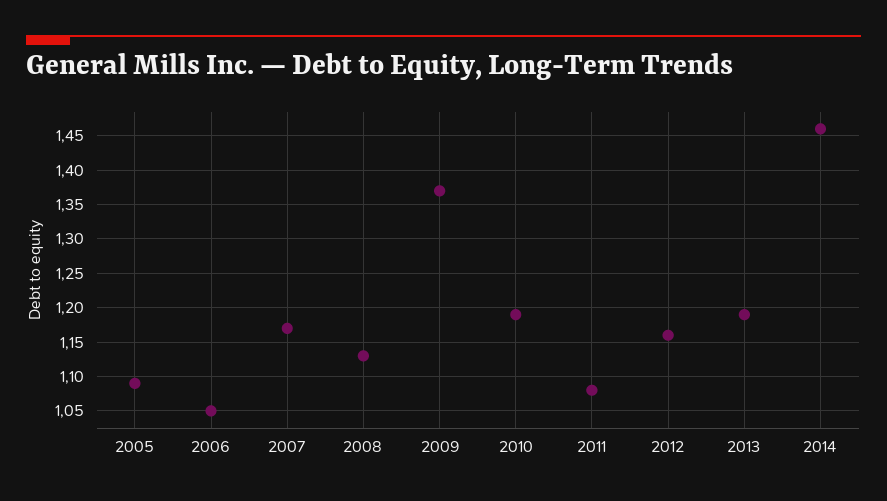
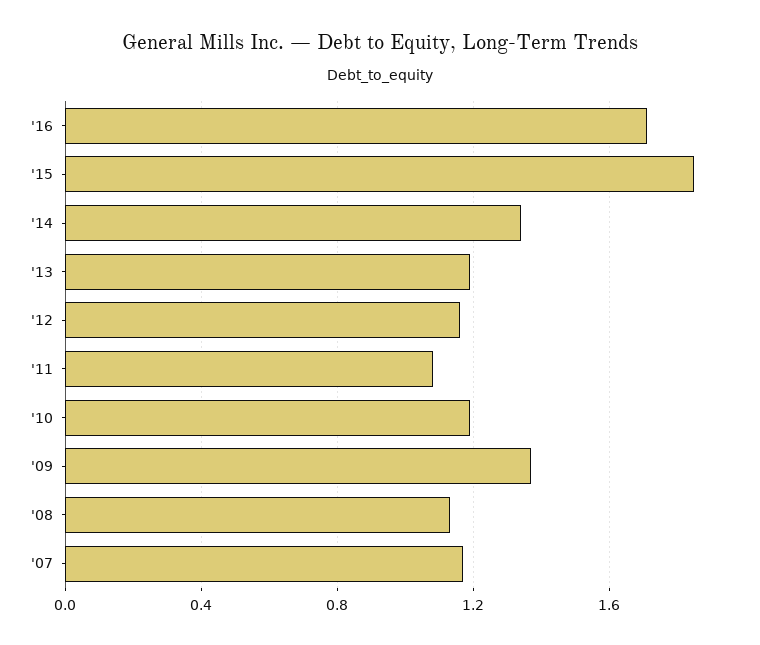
2005: 1.09 -> none
2006: 1.05 -> none
2014: 1.46 -> 1.35
'16: none -> 1.7
'15: none -> 1.85

